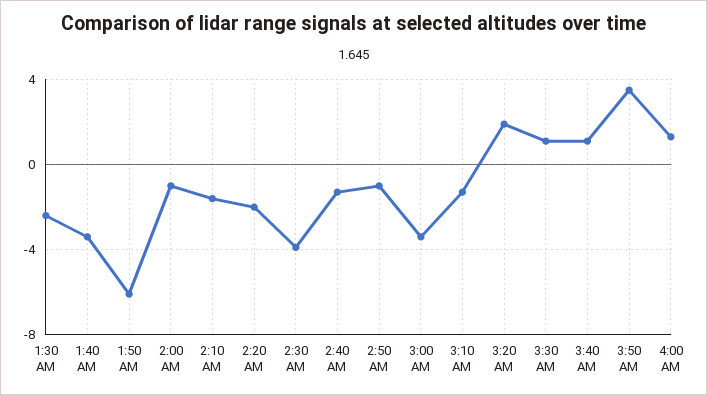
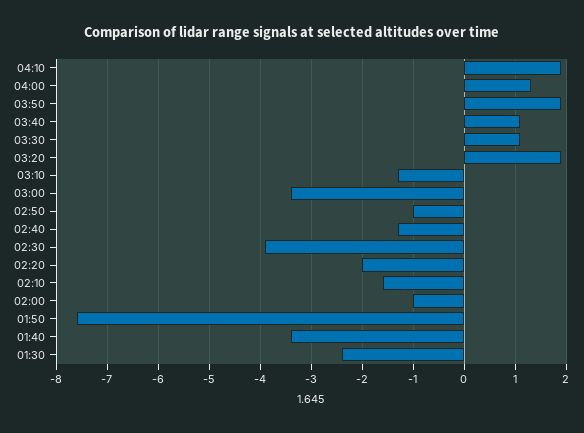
1:50 AM: -6 -> -7.5
3:50 AM: 3.5 -> 2
04:10: none -> 2

